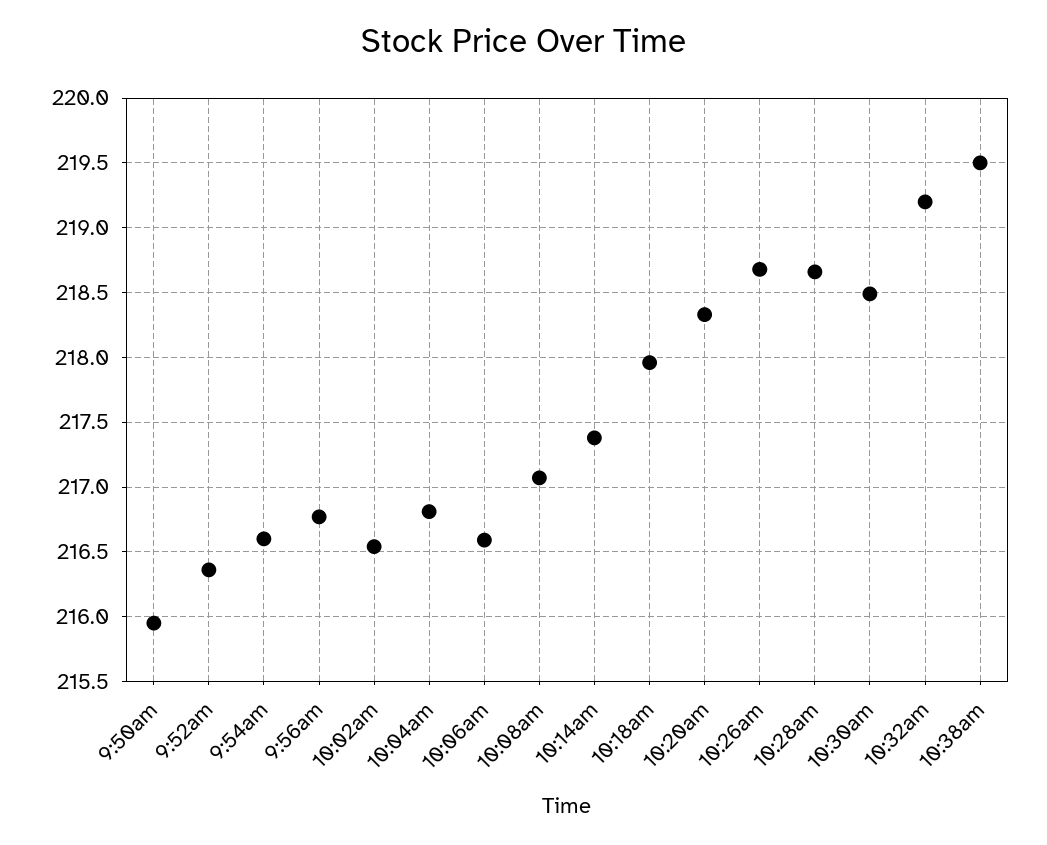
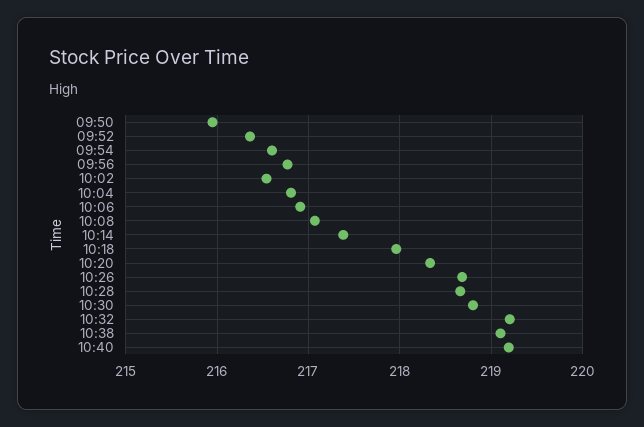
10:06am: 216.6 -> 216.9
10:30am: 218.5 -> 218.8
10:38am: 219.5 -> 219.1
10:40: none -> 219.2

